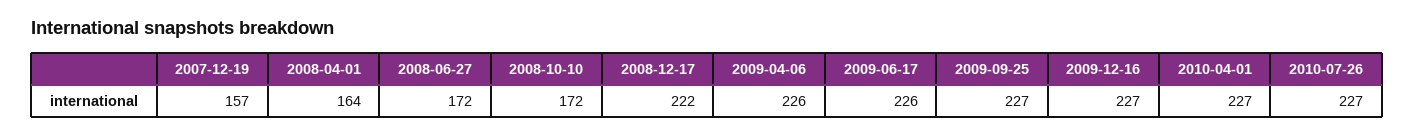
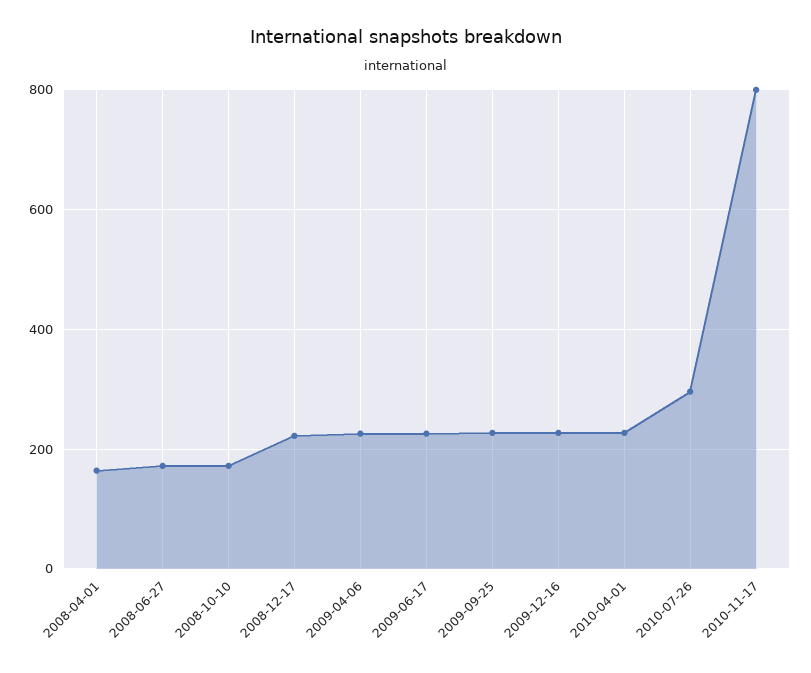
2007-12-19: 157 -> none
2010-07-26: 227 -> 300
2010-11-17: none -> 800

